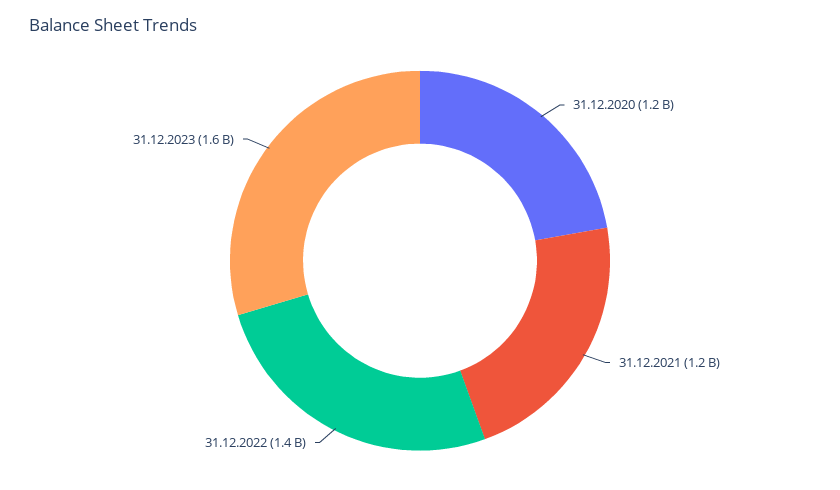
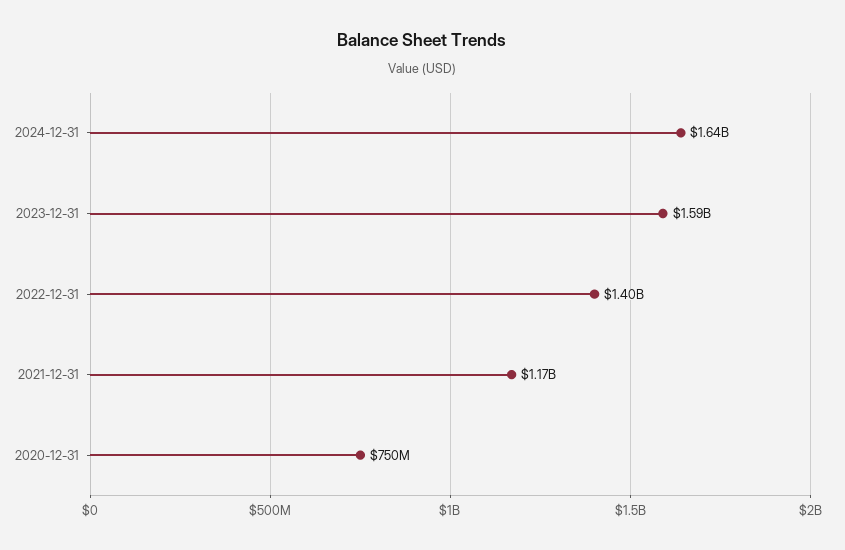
31.12.2020: 1200000000 -> 750000000
2024-12-31: none -> 1640000000

